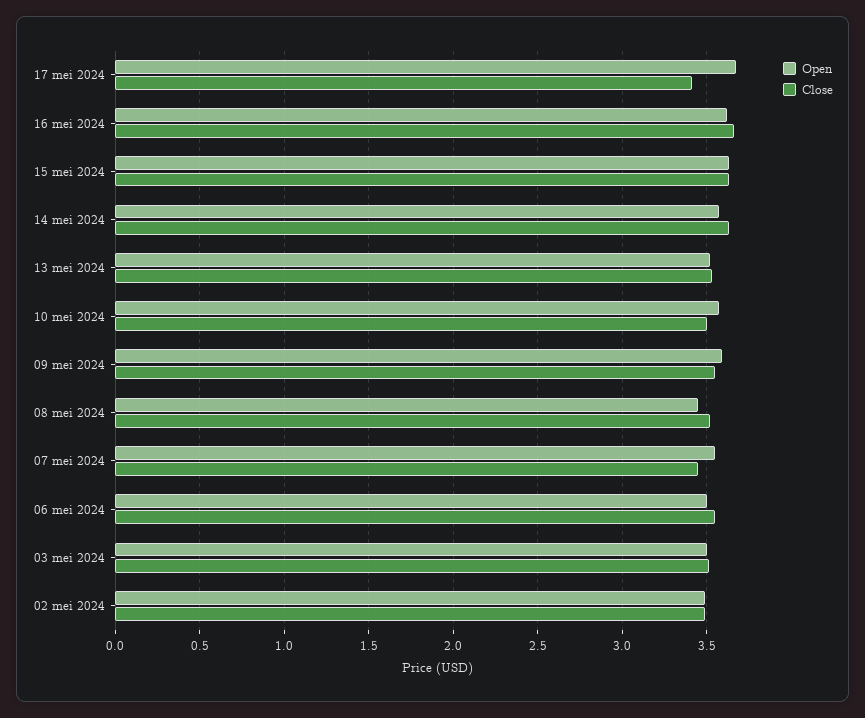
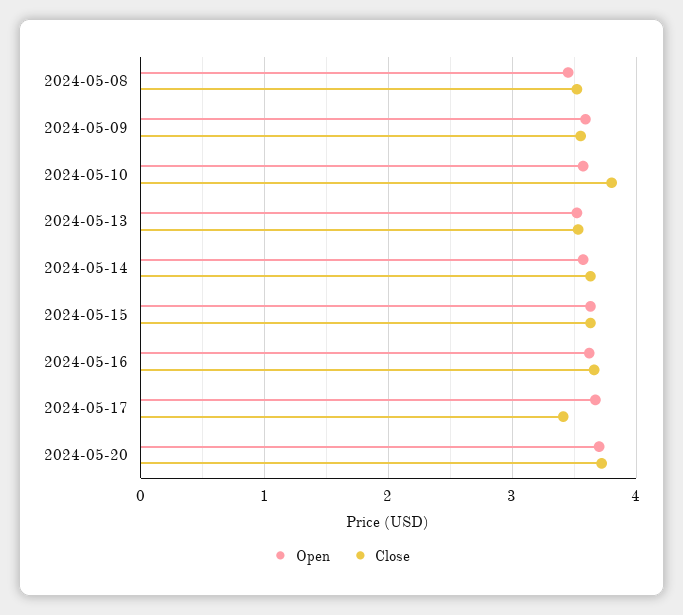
Close, 10 mei 2024: 3.5 -> 3.8
Open, 07 mei 2024: 3.55 -> none
Close, 07 mei 2024: 3.45 -> none
Open, 06 mei 2024: 3.5 -> none
Close, 06 mei 2024: 3.55 -> none
Open, 03 mei 2024: 3.5 -> none
Close, 03 mei 2024: 3.5 -> none
Open, 02 mei 2024: 3.5 -> none
Close, 02 mei 2024: 3.5 -> none
Open, 2024-05-20: none -> 3.7
Close, 2024-05-20: none -> 3.7

